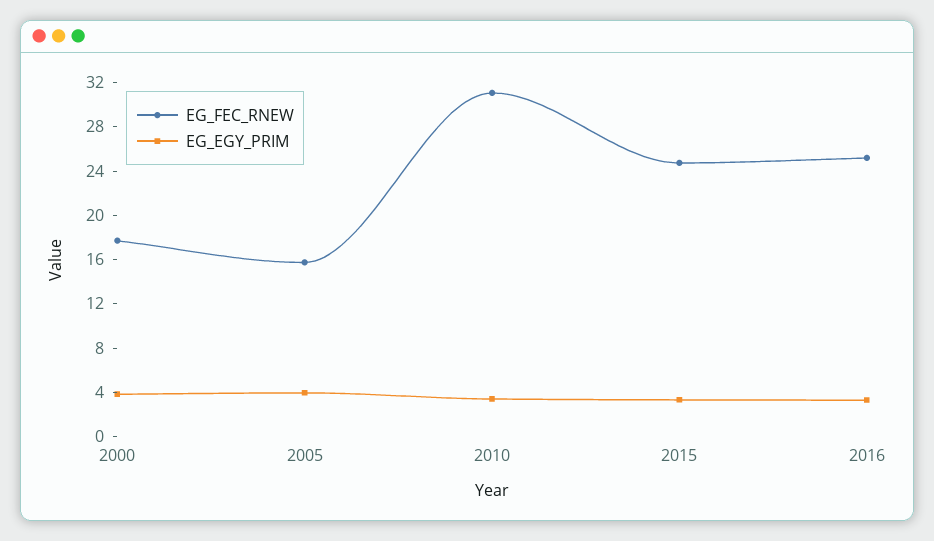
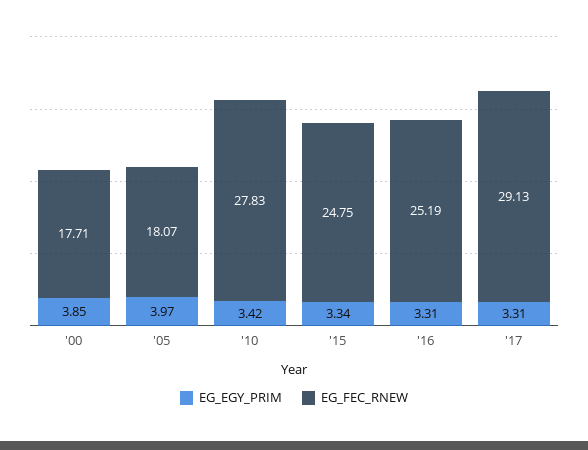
EG_FEC_RNEW, 2005: 16 -> 18.07
EG_FEC_RNEW, 2010: 31 -> 27.83
EG_EGY_PRIM, '17: none -> 3.31
EG_FEC_RNEW, '17: none -> 29.13

